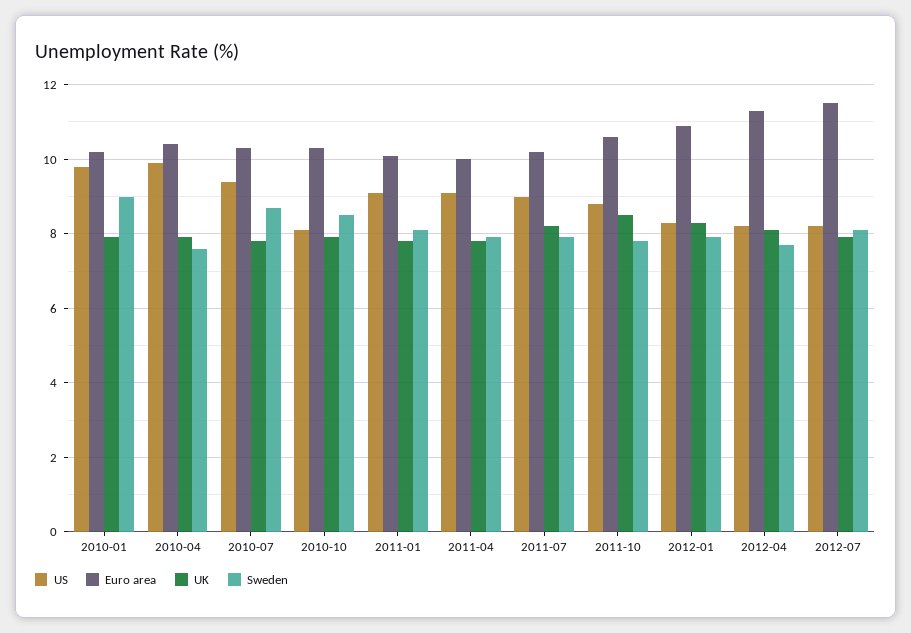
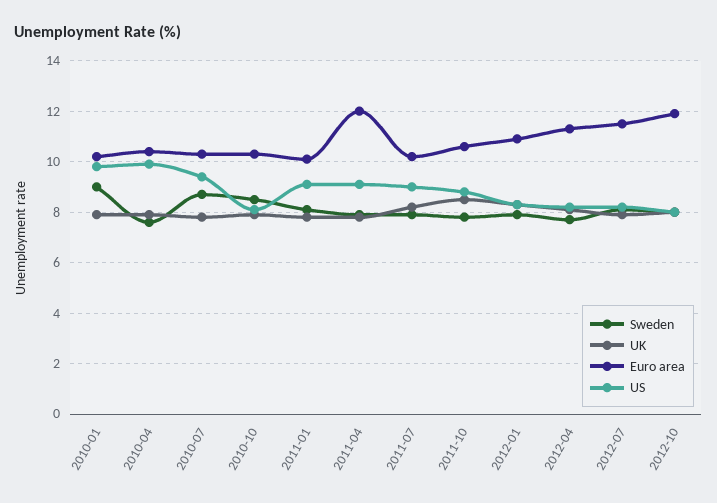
Euro area, 2011-04: 10 -> 12
Sweden, 2012-10: none -> 8
UK, 2012-10: none -> 8
Euro area, 2012-10: none -> 12
US, 2012-10: none -> 8

